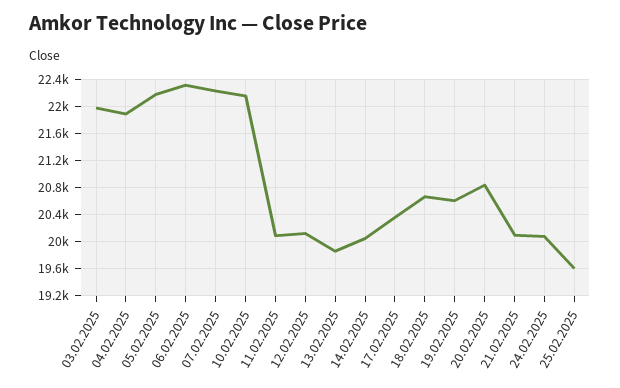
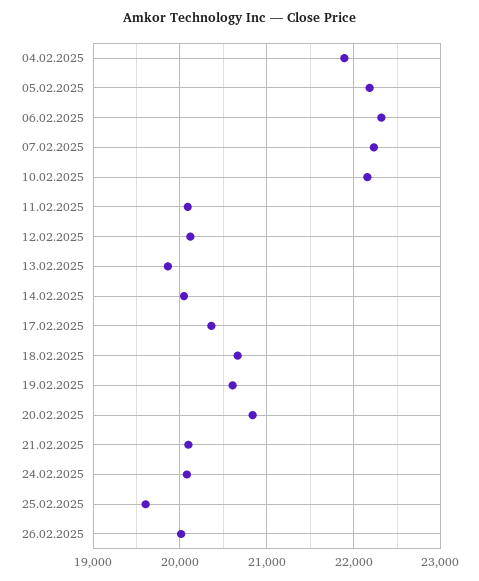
03.02.2025: 22000 -> none
26.02.2025: none -> 20000

